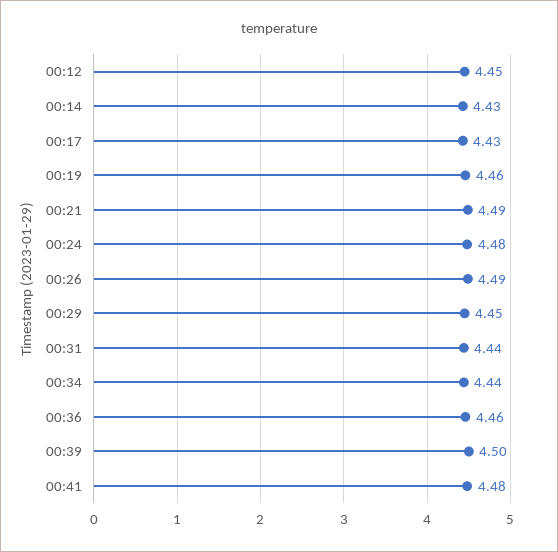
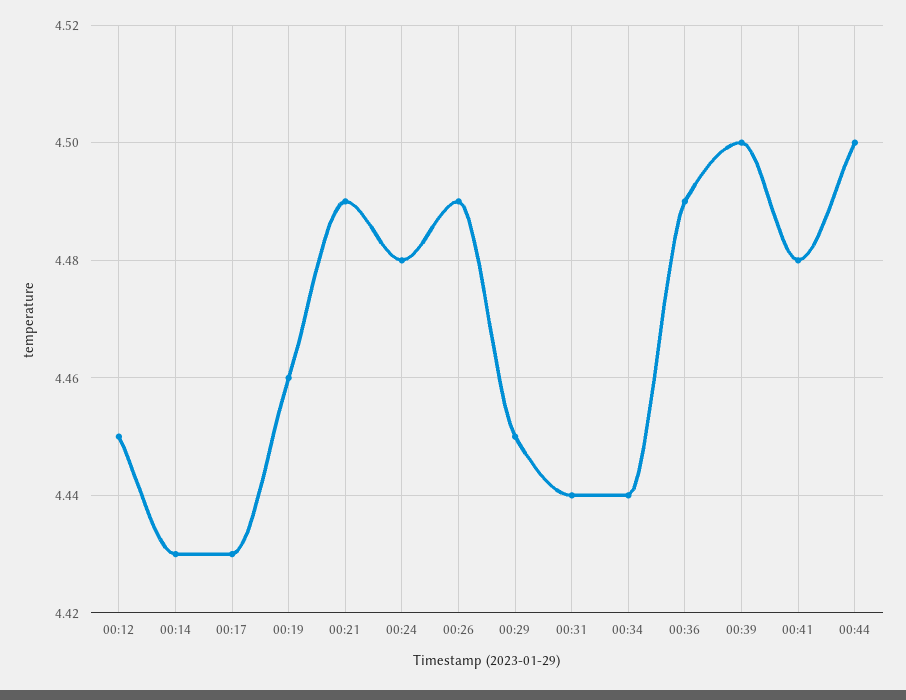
00:36: 4.46 -> 4.49
00:44: none -> 4.5

